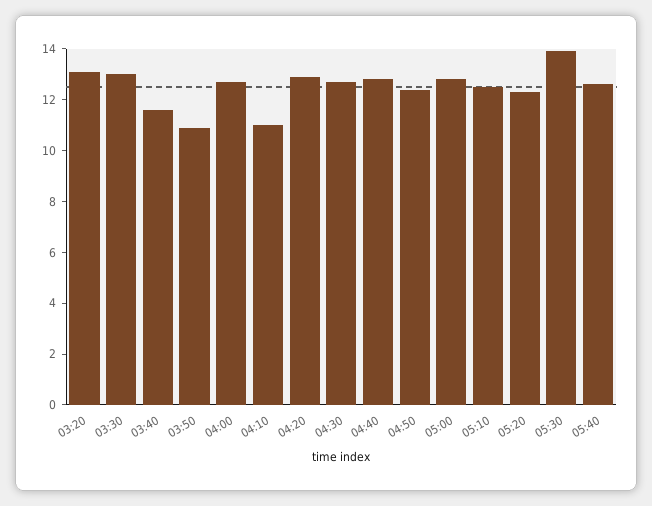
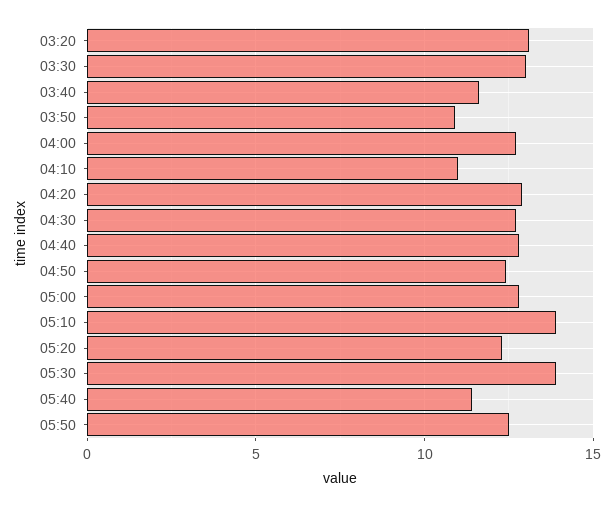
05:10: 12.5 -> 14
05:40: 12.5 -> 11.5
05:50: none -> 12.5

